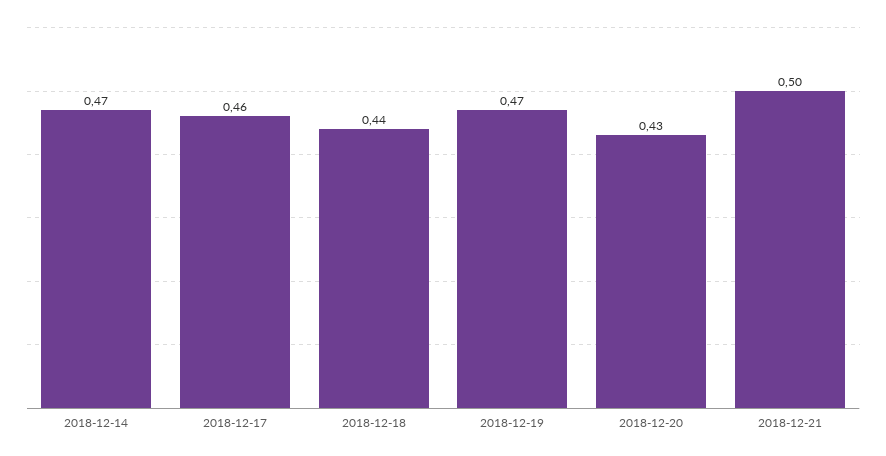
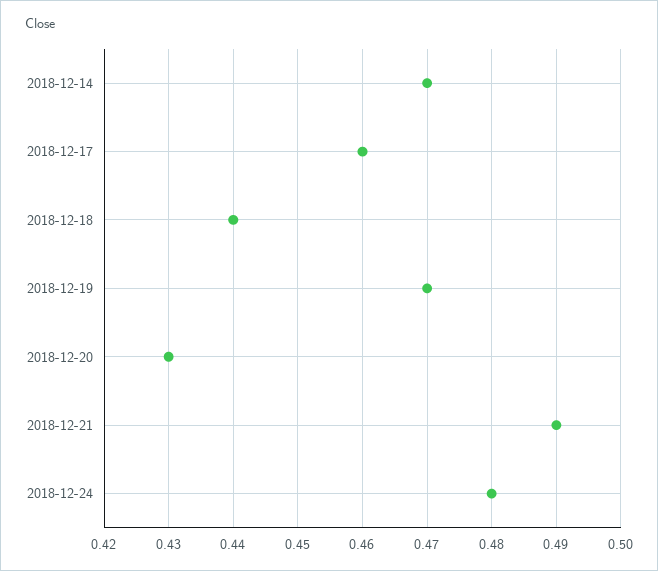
2018-12-21: 0.5 -> 0.49
2018-12-24: none -> 0.48

